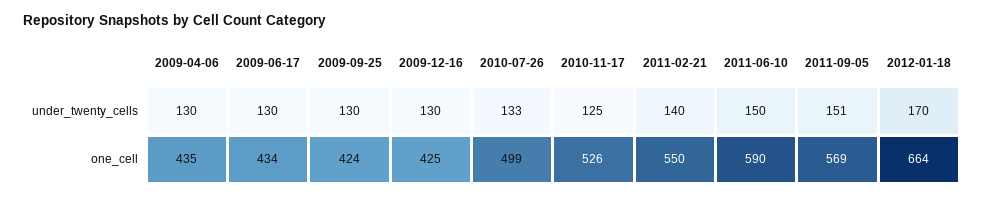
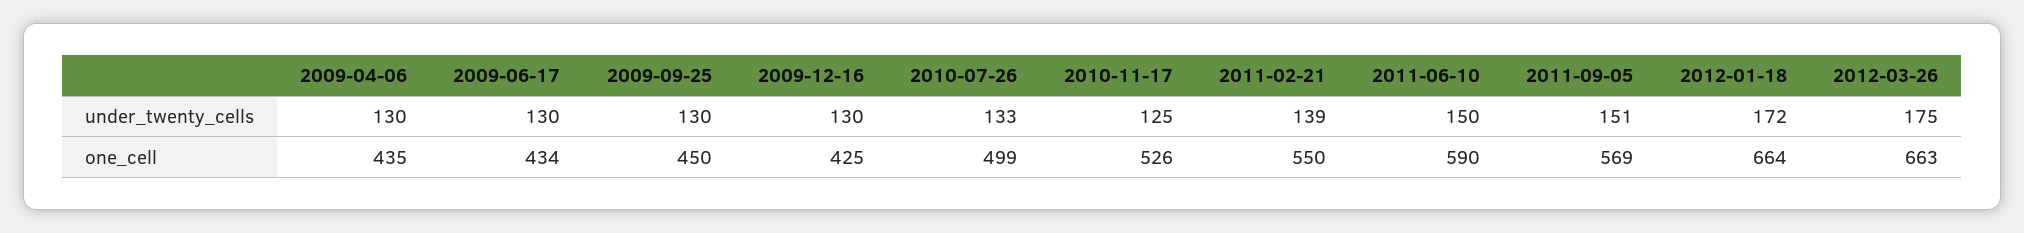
2011-02-21, under_twenty_cells: 140 -> 139
2012-01-18, under_twenty_cells: 170 -> 172
2009-09-25, one_cell: 424 -> 450
2012-03-26, under_twenty_cells: none -> 175
2012-03-26, one_cell: none -> 663

